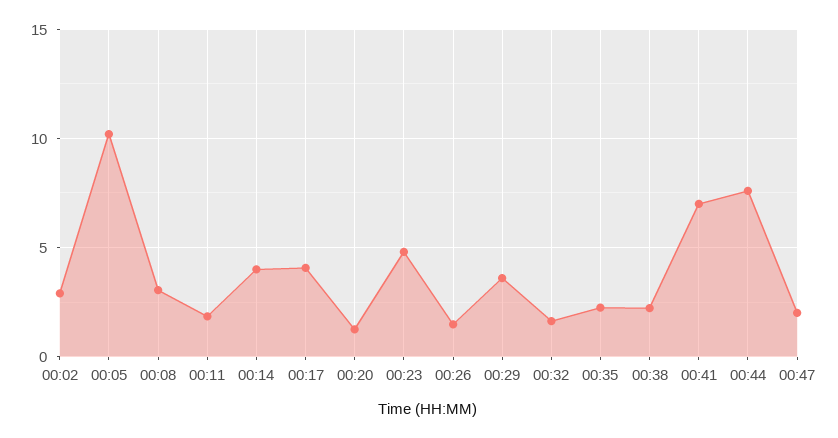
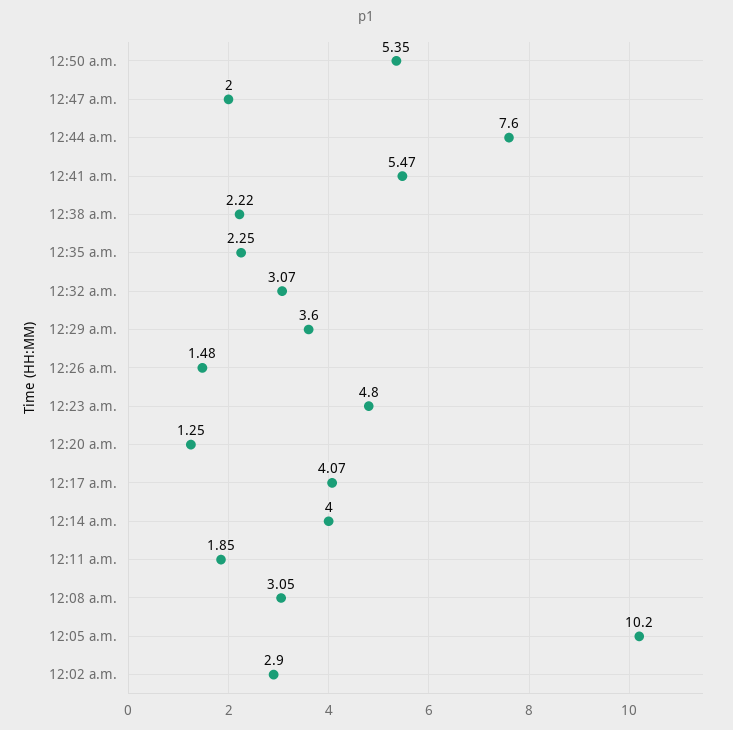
00:32: 1.5 -> 3.07
00:41: 7 -> 5.47
12:50 a.m.: none -> 5.35

